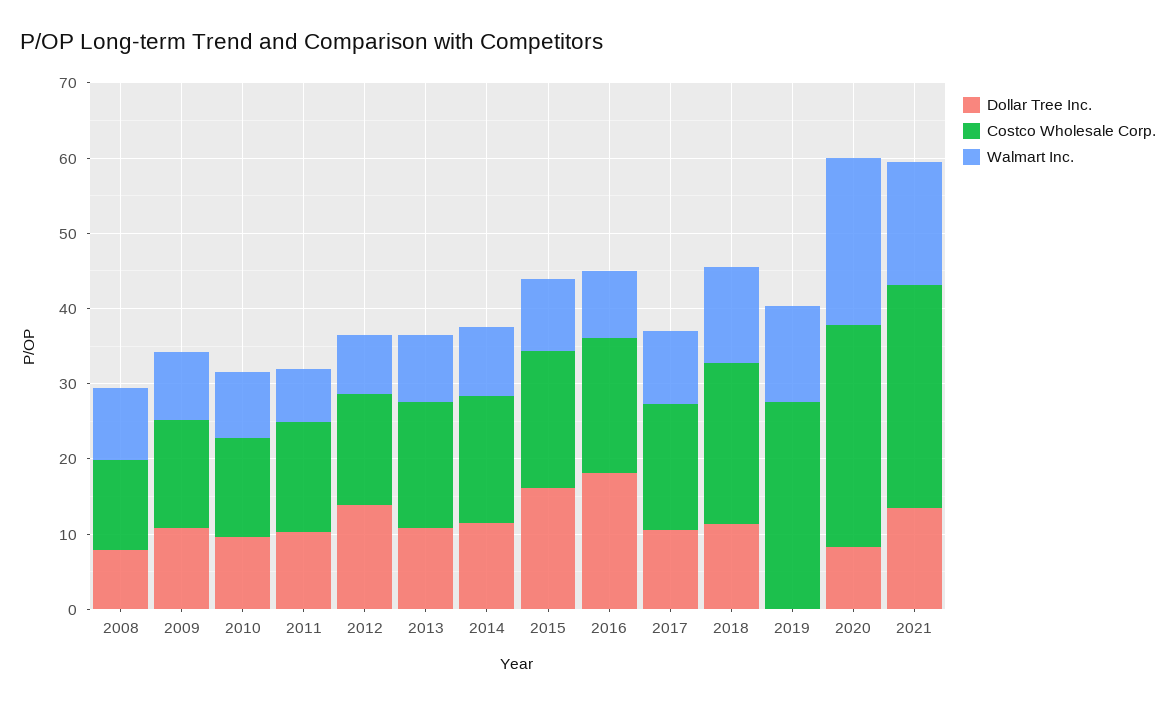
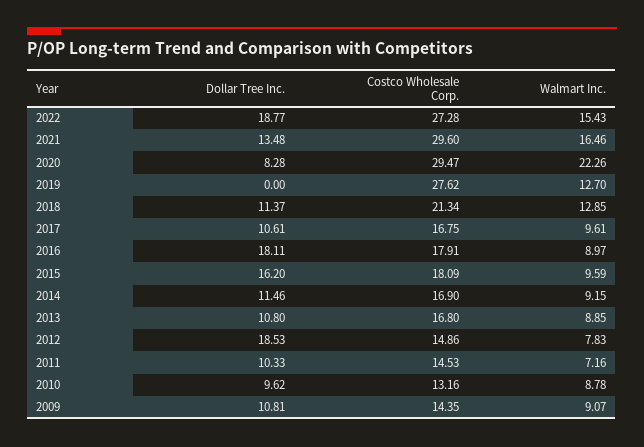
Dollar Tree Inc., 2008: 8 -> none
Costco Wholesale Corp., 2008: 12 -> none
Walmart Inc., 2008: 10 -> none
Dollar Tree Inc., 2012: 14 -> 18.53
Dollar Tree Inc., 2022: none -> 18.77
Costco Wholesale Corp., 2022: none -> 27.28
Walmart Inc., 2022: none -> 15.43

